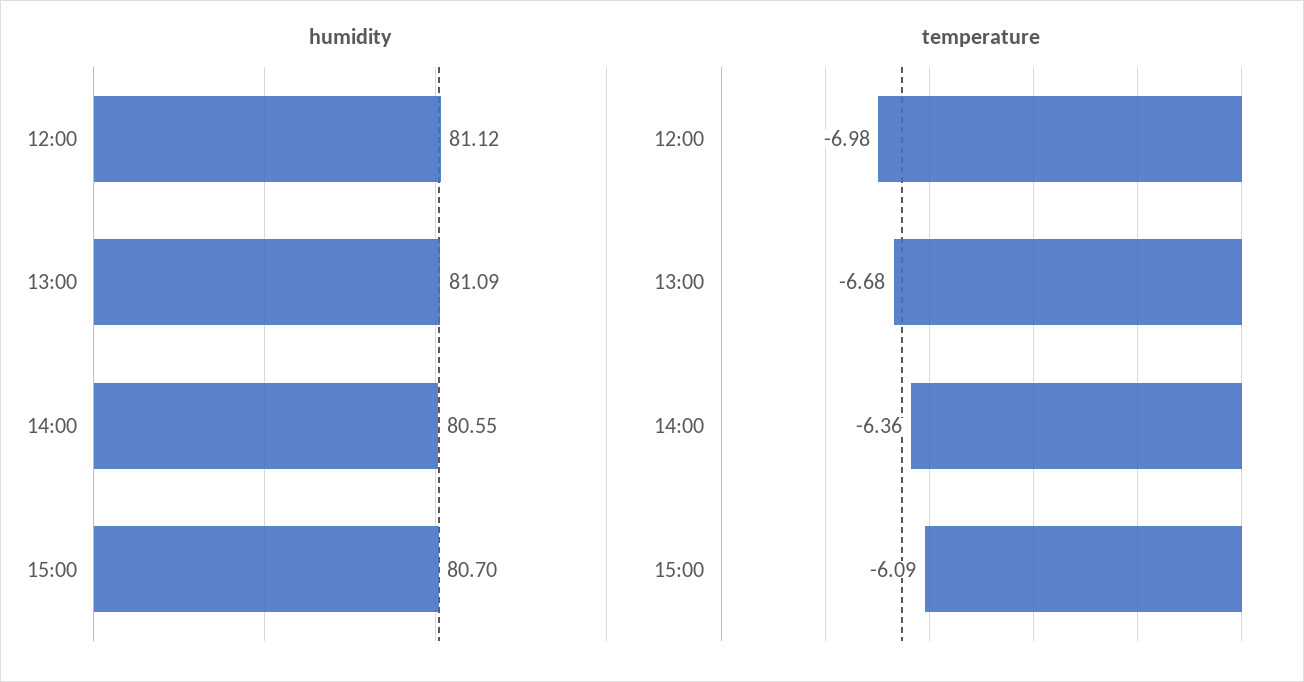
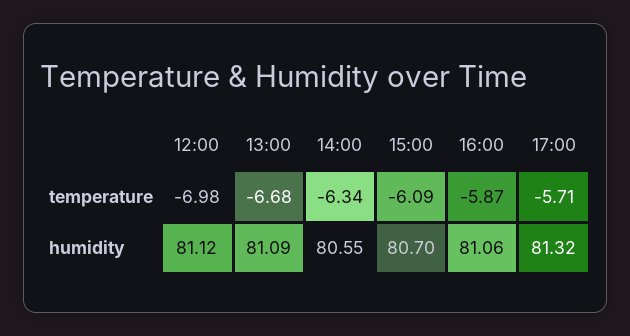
temperature, 14:00: -6.36 -> -6.34
temperature, 16:00: none -> -5.87
temperature, 17:00: none -> -5.71
humidity, 16:00: none -> 81.06
humidity, 17:00: none -> 81.32

